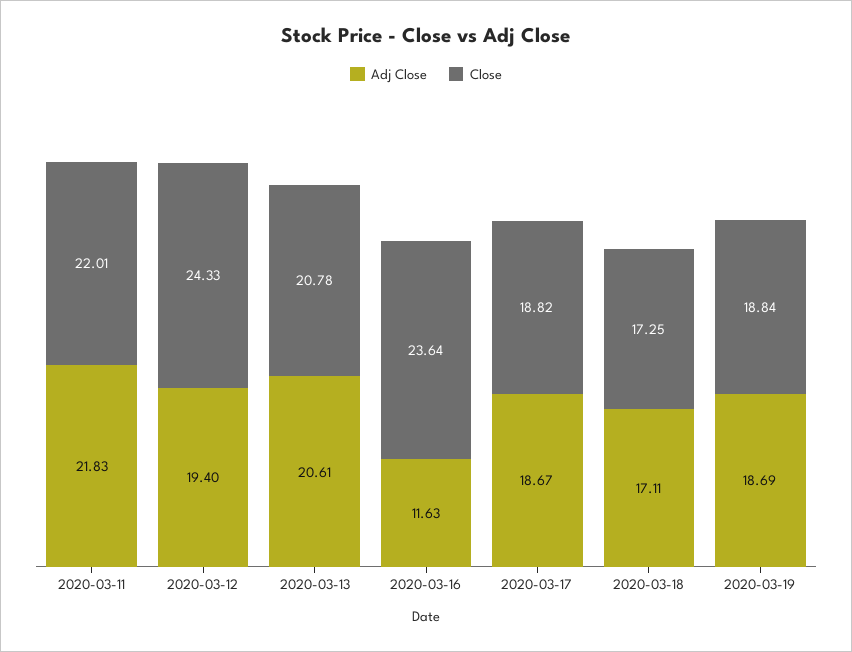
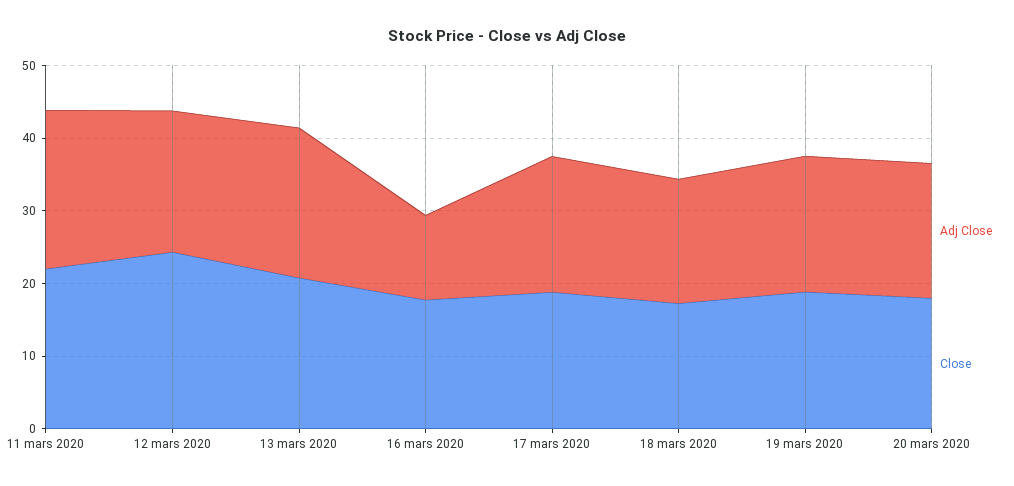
Close, 2020-03-16: 23.64 -> 18
Adj Close, 20 mars 2020: none -> 18
Close, 20 mars 2020: none -> 18

